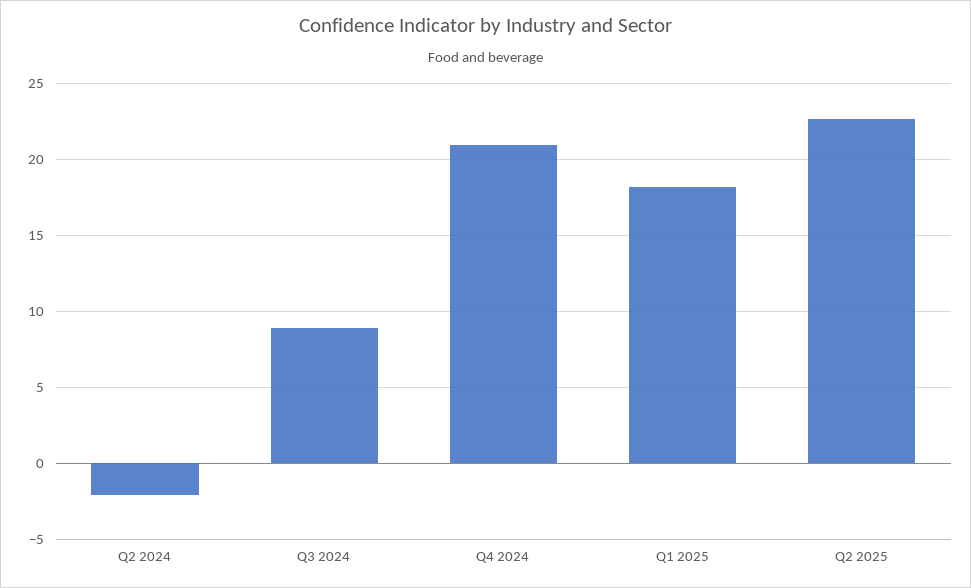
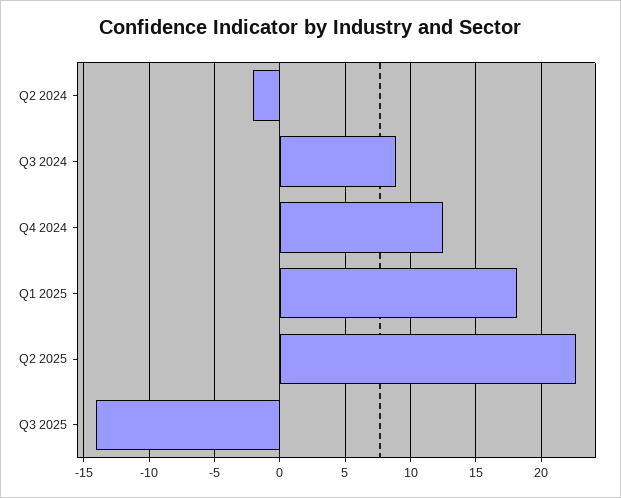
Q4 2024: 21 -> 12.5
Q3 2025: none -> -14

